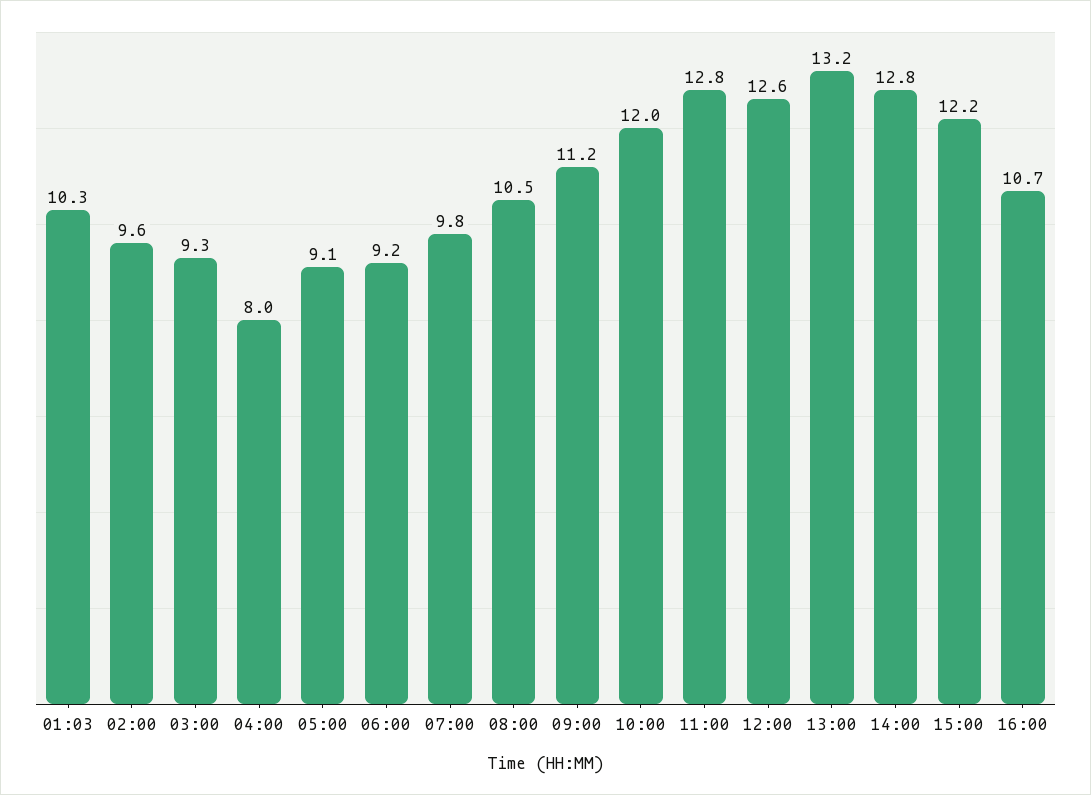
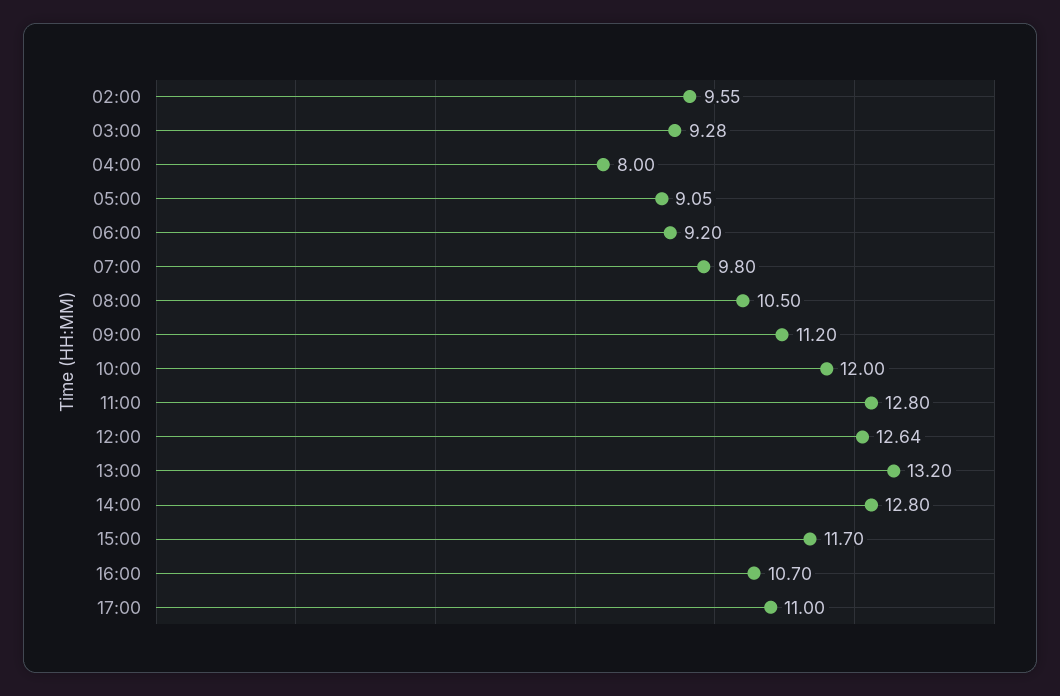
01:03: 10.3 -> none
15:00: 12.2 -> 11.7
17:00: none -> 11

